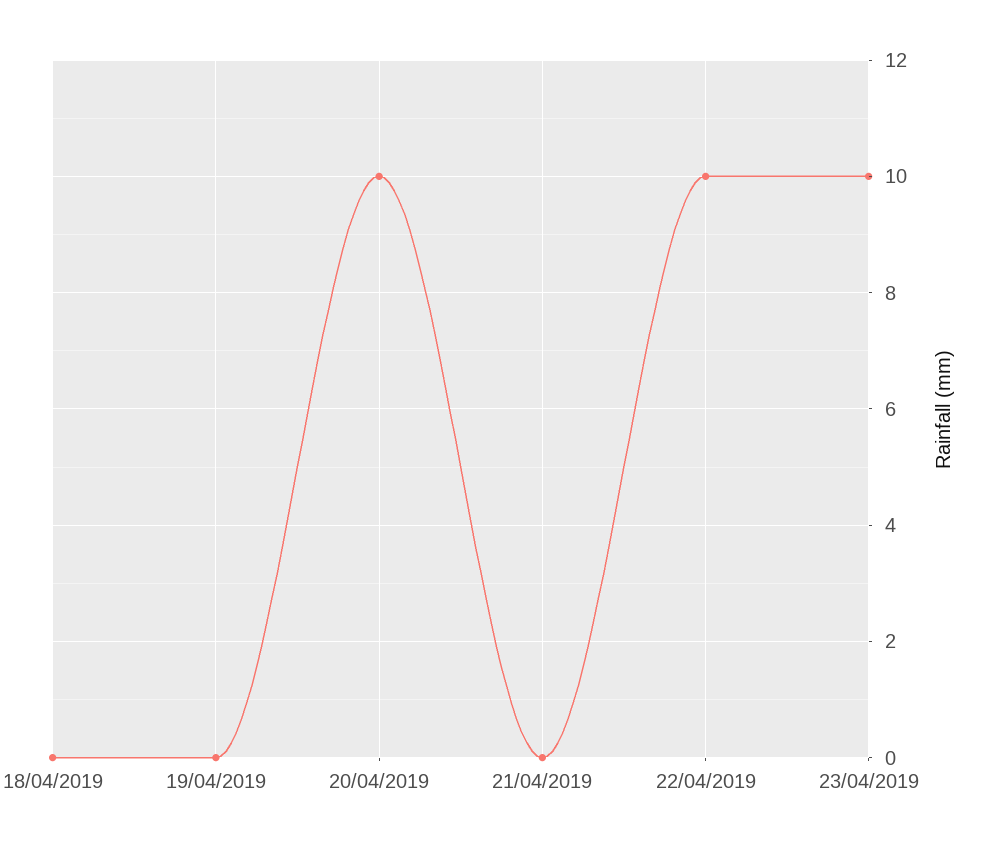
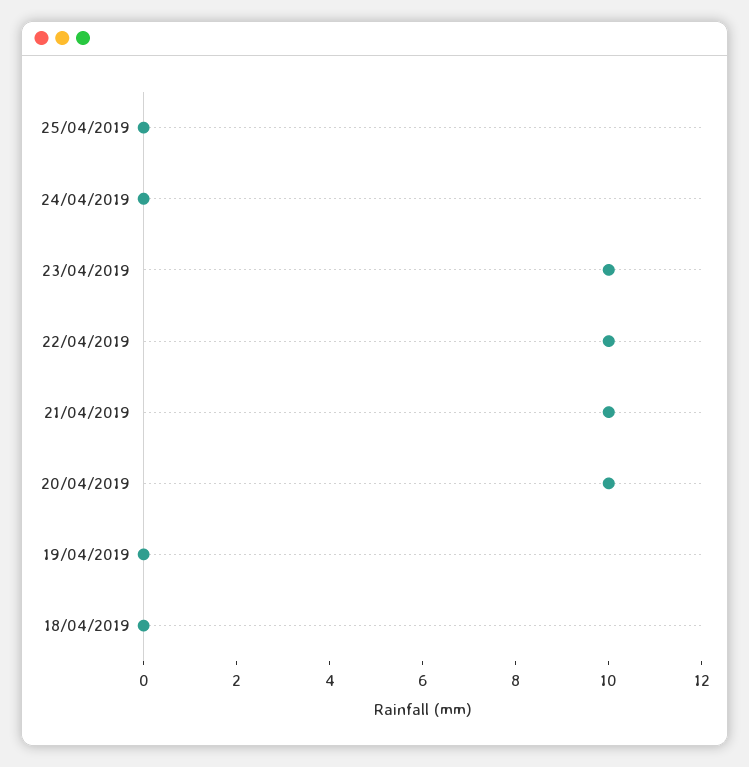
21/04/2019: 0 -> 10
25/04/2019: none -> 0
24/04/2019: none -> 0

